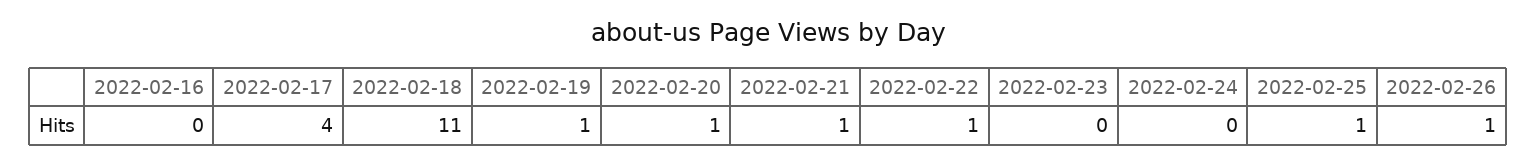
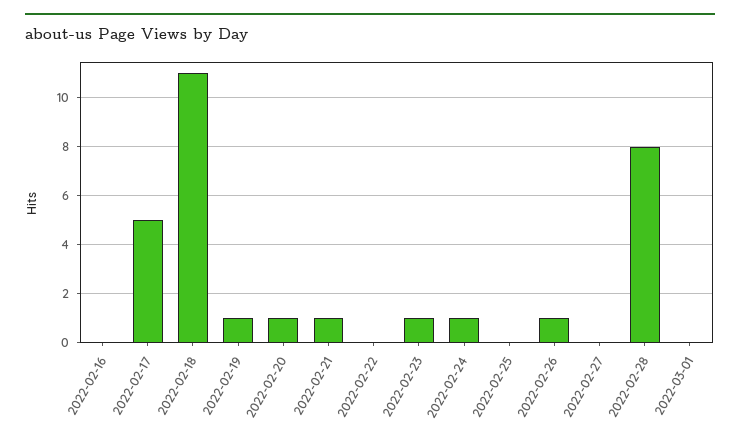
2022-02-17: 4 -> 5
2022-02-22: 1 -> 0
2022-02-23: 0 -> 1
2022-02-24: 0 -> 1
2022-02-25: 1 -> 0
2022-02-27: none -> 0
2022-02-28: none -> 8
2022-03-01: none -> 0

